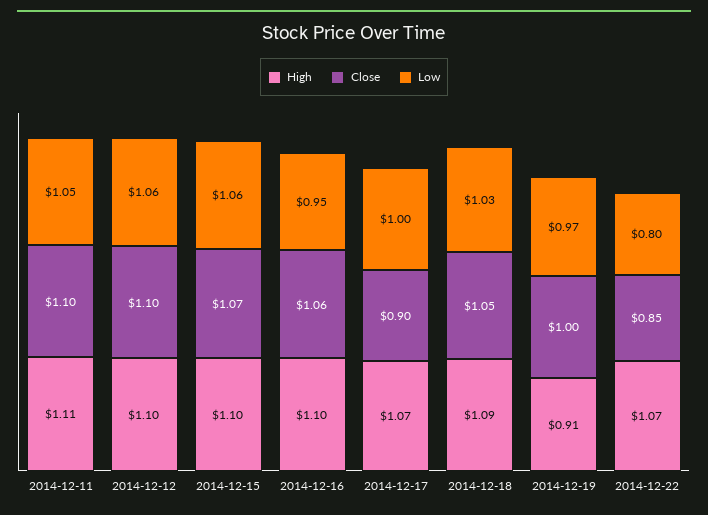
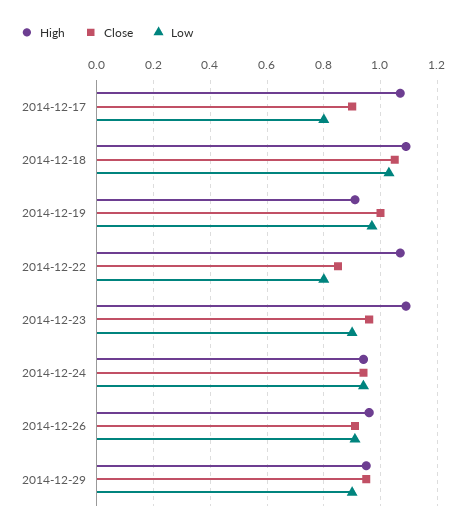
High, 2014-12-11: 1.11 -> none
Close, 2014-12-11: 1.1 -> none
Low, 2014-12-11: 1.05 -> none
High, 2014-12-12: 1.1 -> none
Close, 2014-12-12: 1.1 -> none
Low, 2014-12-12: 1.06 -> none
High, 2014-12-15: 1.1 -> none
Close, 2014-12-15: 1.07 -> none
Low, 2014-12-15: 1.06 -> none
High, 2014-12-16: 1.1 -> none
Close, 2014-12-16: 1.06 -> none
Low, 2014-12-16: 0.95 -> none
Low, 2014-12-17: 1 -> 0.8
High, 2014-12-23: none -> 1.1
Close, 2014-12-23: none -> 0.95
Low, 2014-12-23: none -> 0.9
High, 2014-12-24: none -> 0.95
Close, 2014-12-24: none -> 0.95
Low, 2014-12-24: none -> 0.95
High, 2014-12-26: none -> 0.95
Close, 2014-12-26: none -> 0.9
Low, 2014-12-26: none -> 0.9
High, 2014-12-29: none -> 0.95
Close, 2014-12-29: none -> 0.95
Low, 2014-12-29: none -> 0.9

